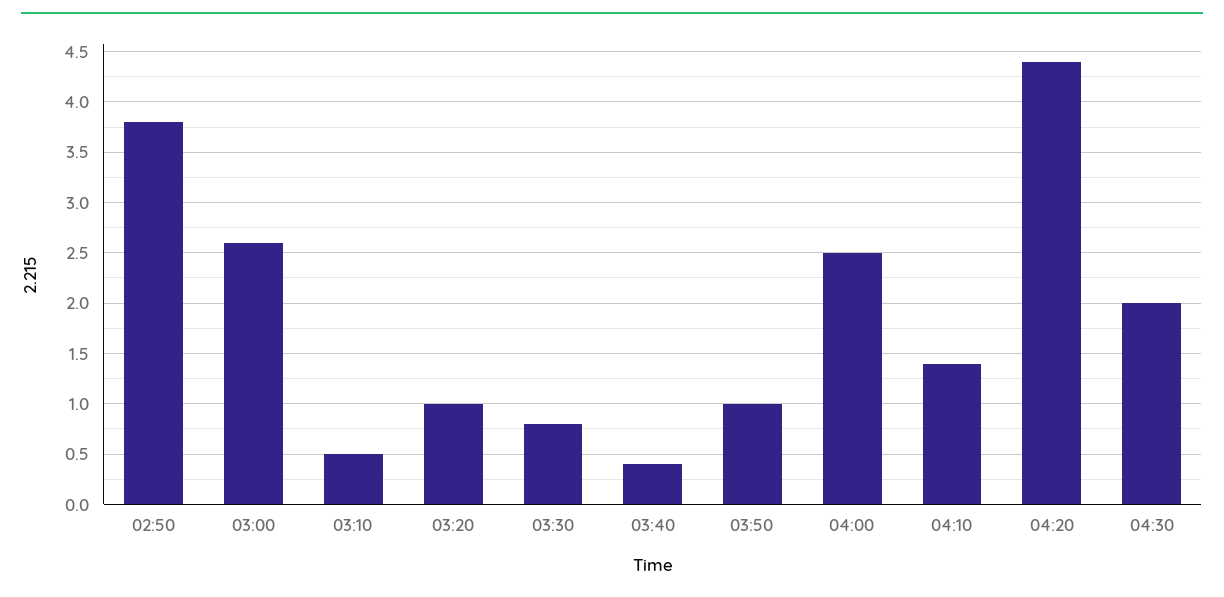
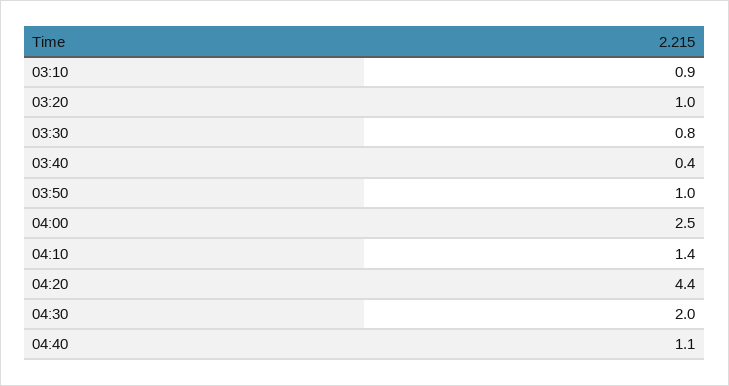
02:50: 3.8 -> none
03:00: 2.6 -> none
03:10: 0.5 -> 0.9
04:40: none -> 1.1

